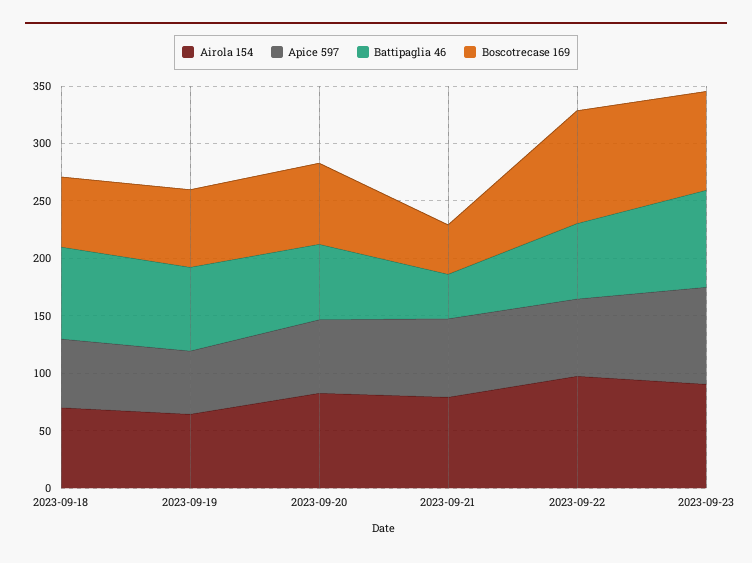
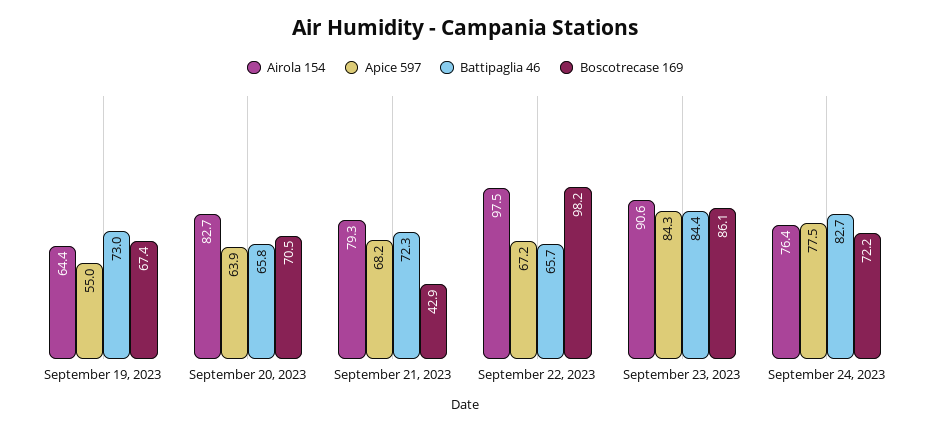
Airola 154, 2023-09-18: 70 -> none
Apice 597, 2023-09-18: 60 -> none
Battipaglia 46, 2023-09-18: 80 -> none
Boscotrecase 169, 2023-09-18: 60 -> none
Battipaglia 46, 2023-09-21: 40 -> 72.3
Airola 154, September 24, 2023: none -> 76.4
Apice 597, September 24, 2023: none -> 77.5
Battipaglia 46, September 24, 2023: none -> 82.7
Boscotrecase 169, September 24, 2023: none -> 72.2

